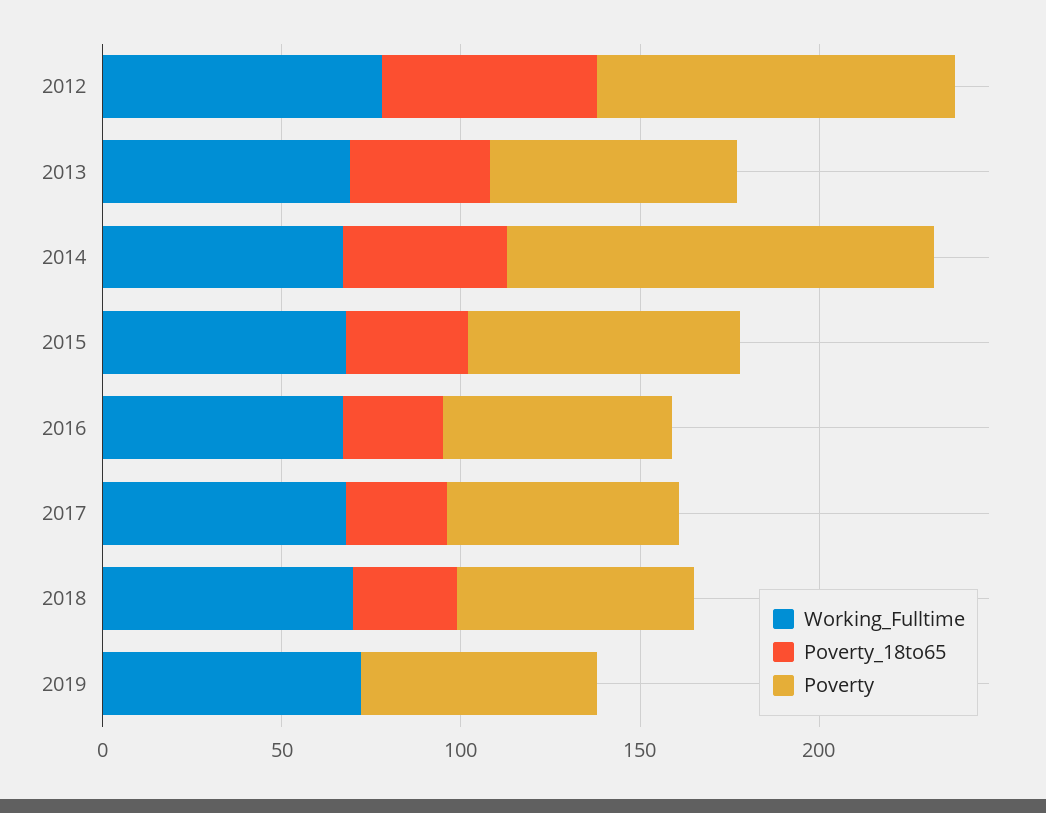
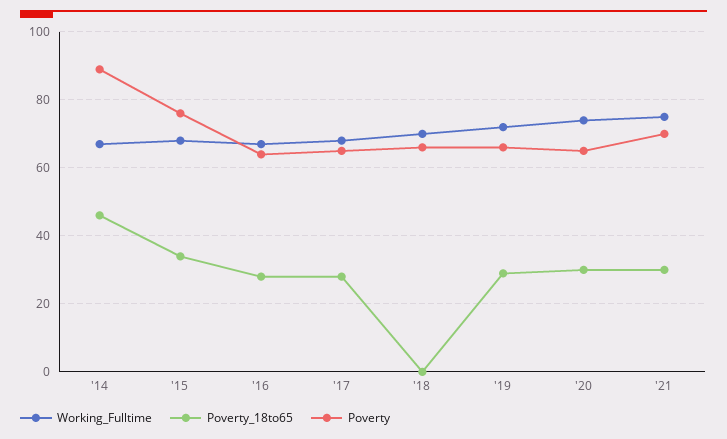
Working_Fulltime, 2012: 80 -> none
Poverty_18to65, 2012: 60 -> none
Poverty, 2012: 100 -> none
Working_Fulltime, 2013: 70 -> none
Poverty_18to65, 2013: 40 -> none
Poverty, 2013: 70 -> none
Poverty, 2014: 120 -> 90
Poverty_18to65, 2018: 30 -> 0
Poverty_18to65, 2019: 0 -> 30
Working_Fulltime, '20: none -> 75
Poverty_18to65, '20: none -> 30
Poverty, '20: none -> 65
Working_Fulltime, '21: none -> 75
Poverty_18to65, '21: none -> 30
Poverty, '21: none -> 70

